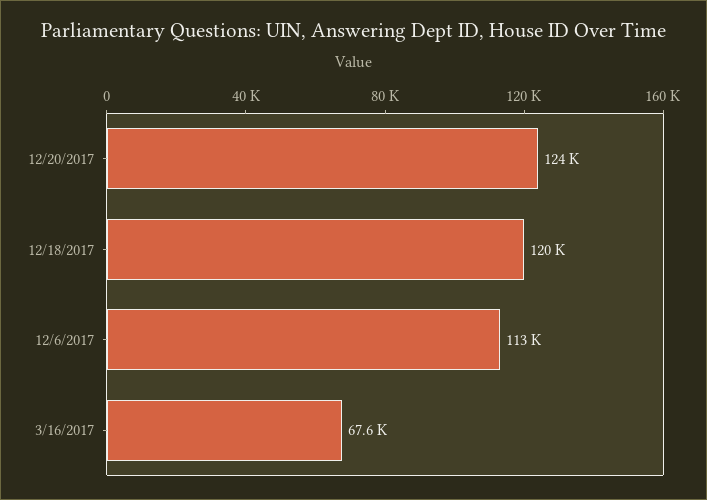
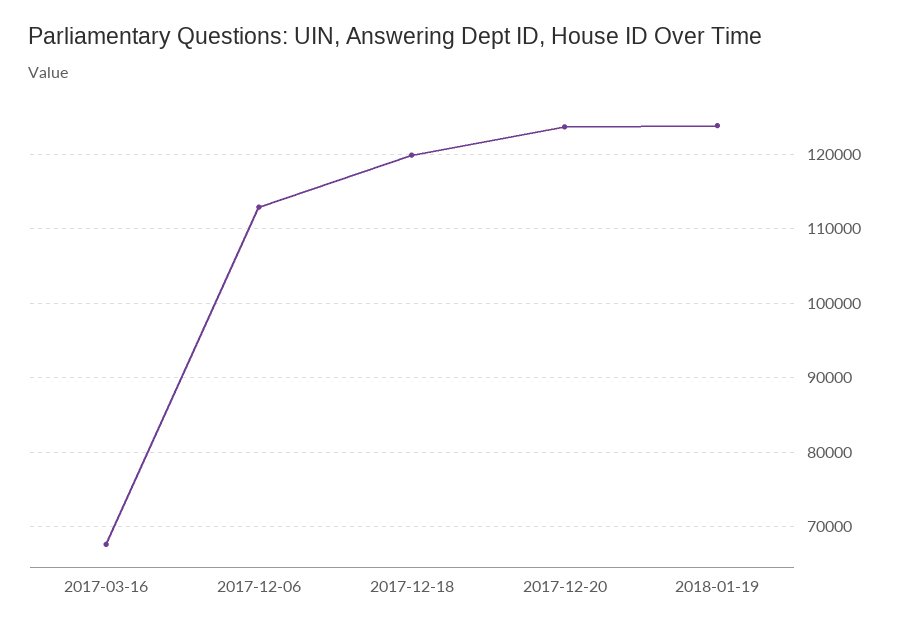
2018-01-19: none -> 124000

